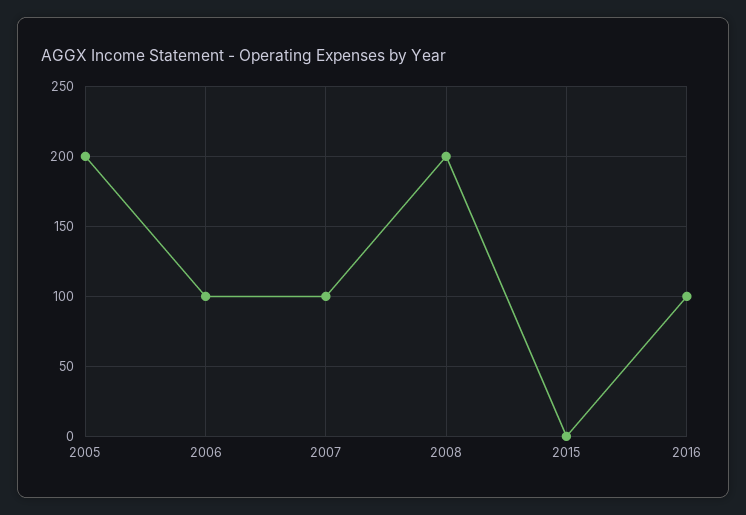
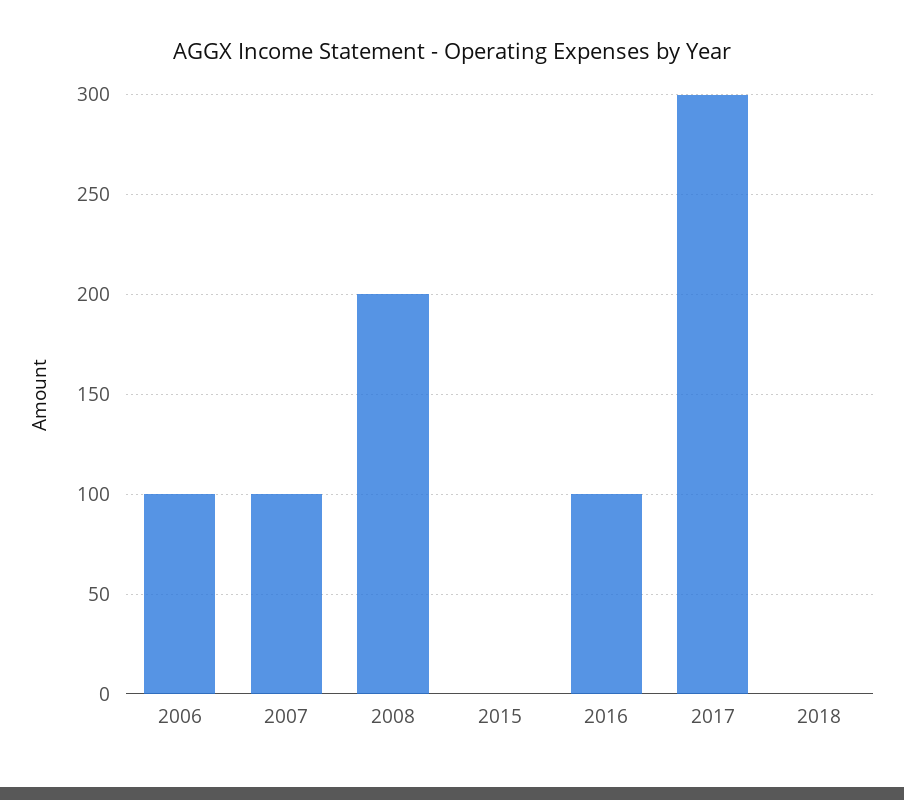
2005: 200 -> none
2017: none -> 300
2018: none -> 0

